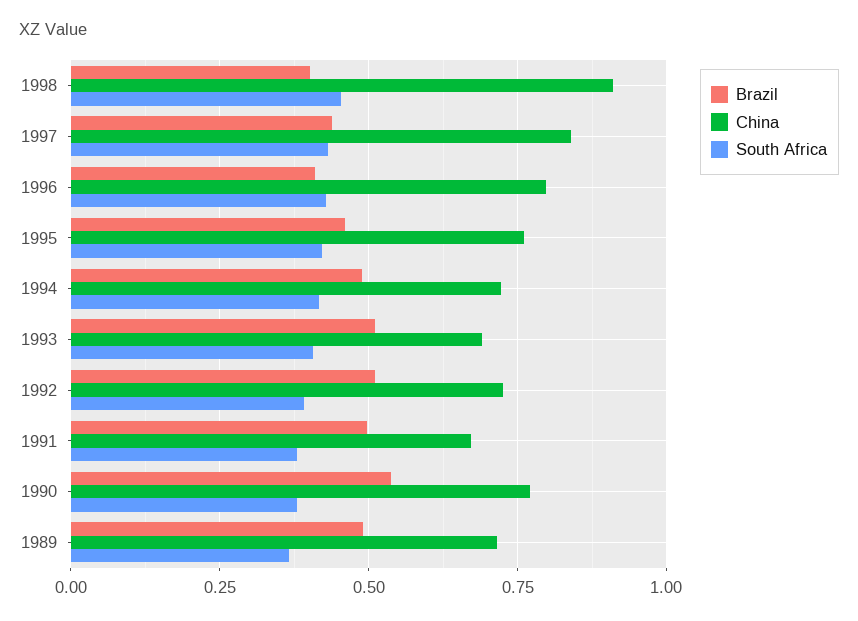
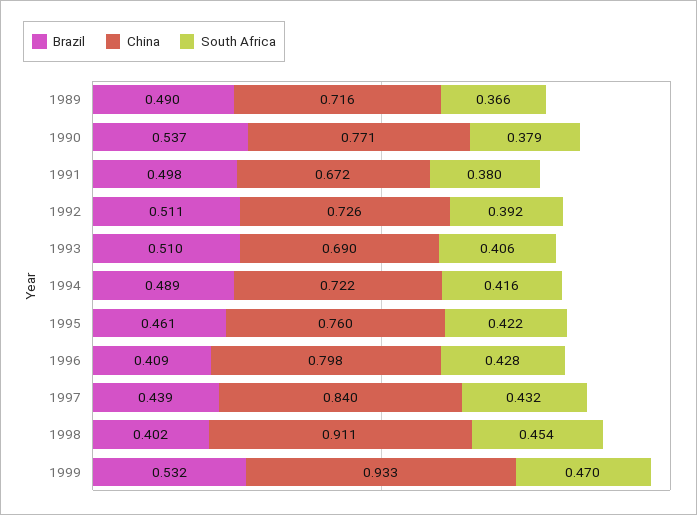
Brazil, 1999: none -> 0.532
China, 1999: none -> 0.933
South Africa, 1999: none -> 0.47

